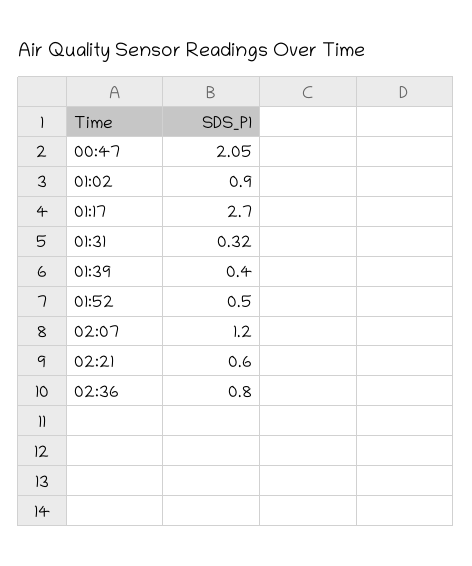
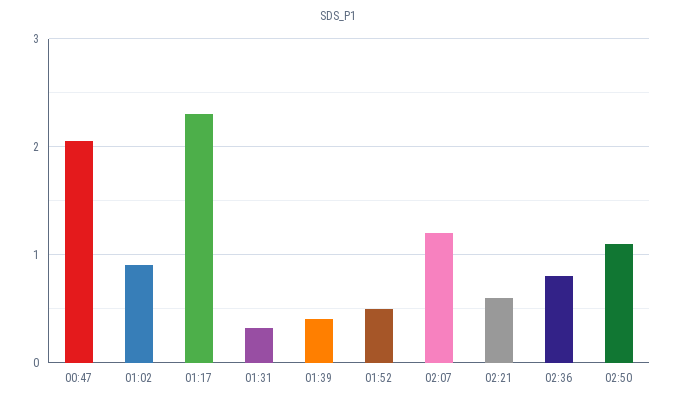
01:17: 2.7 -> 2.3
02:50: none -> 1.1

